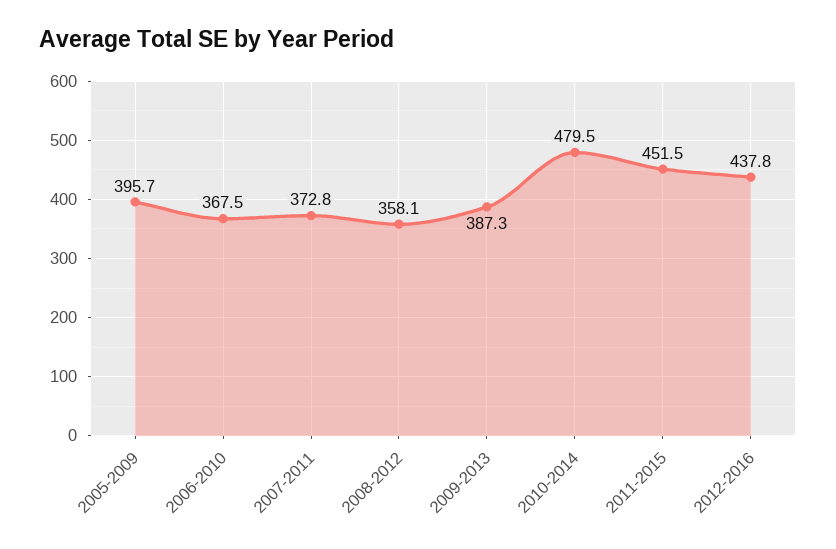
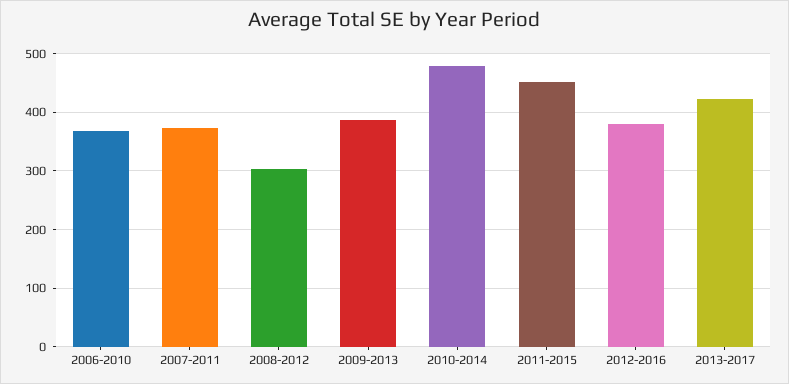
2005-2009: 395.7 -> none
2008-2012: 358.1 -> 300
2012-2016: 437.8 -> 380
2013-2017: none -> 420

